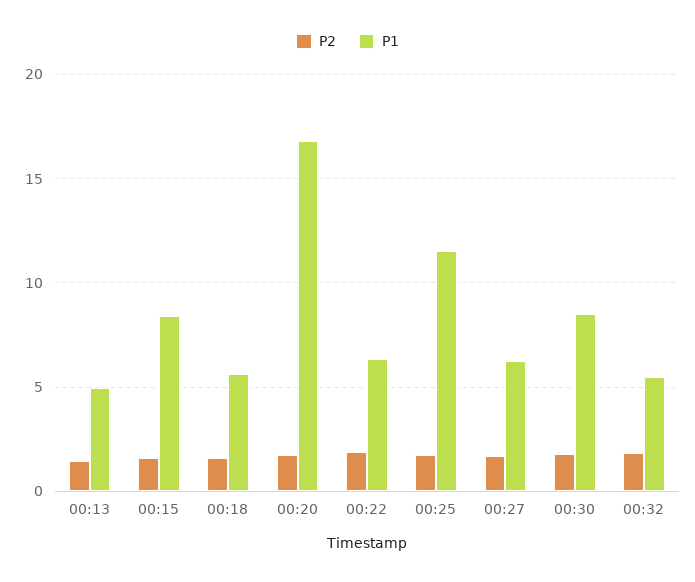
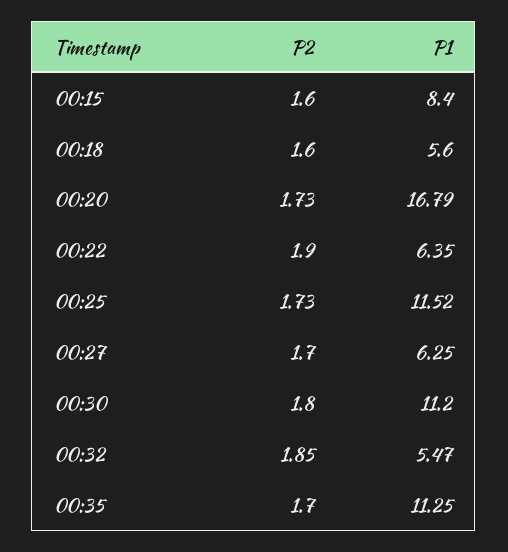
P2, 00:13: 1.5 -> none
P1, 00:13: 5 -> none
P1, 00:30: 8.5 -> 11.2
P2, 00:35: none -> 1.7
P1, 00:35: none -> 11.25

